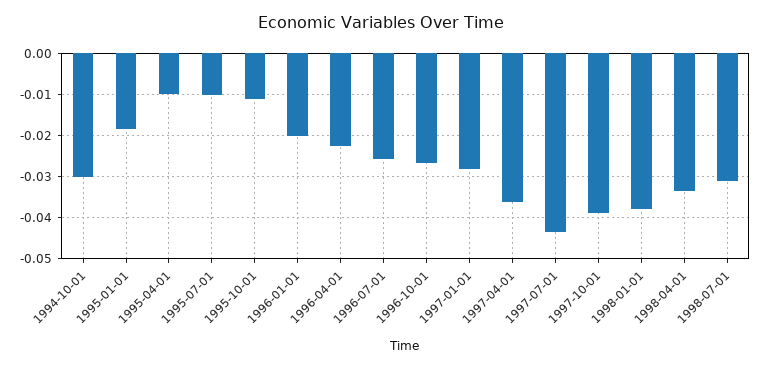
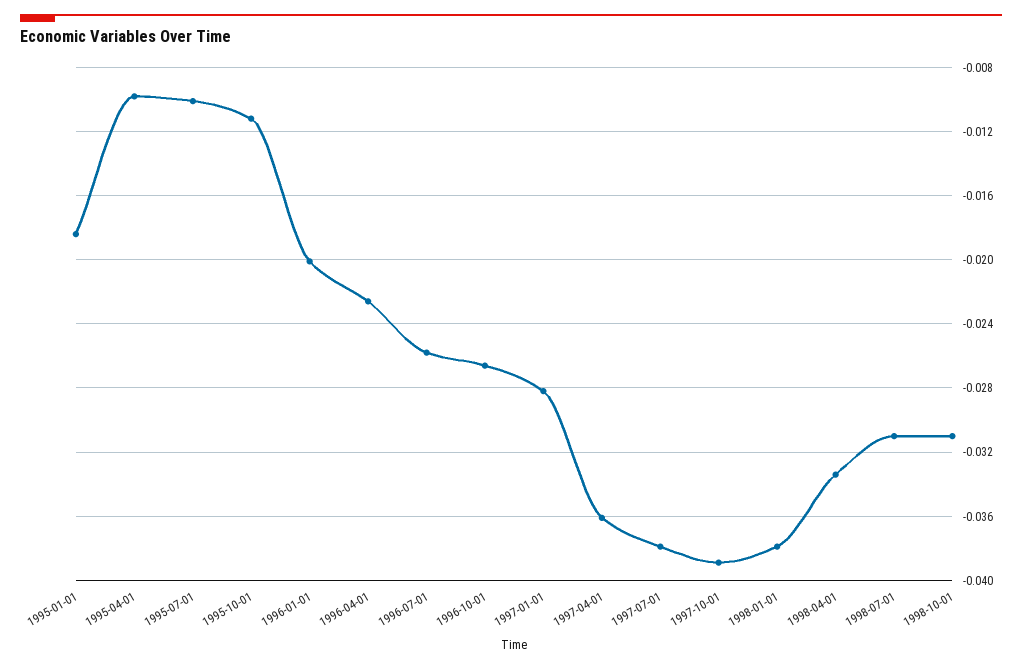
1994-10-01: -0.03 -> none
1997-07-01: -0.044 -> -0.038
1998-10-01: none -> -0.031

